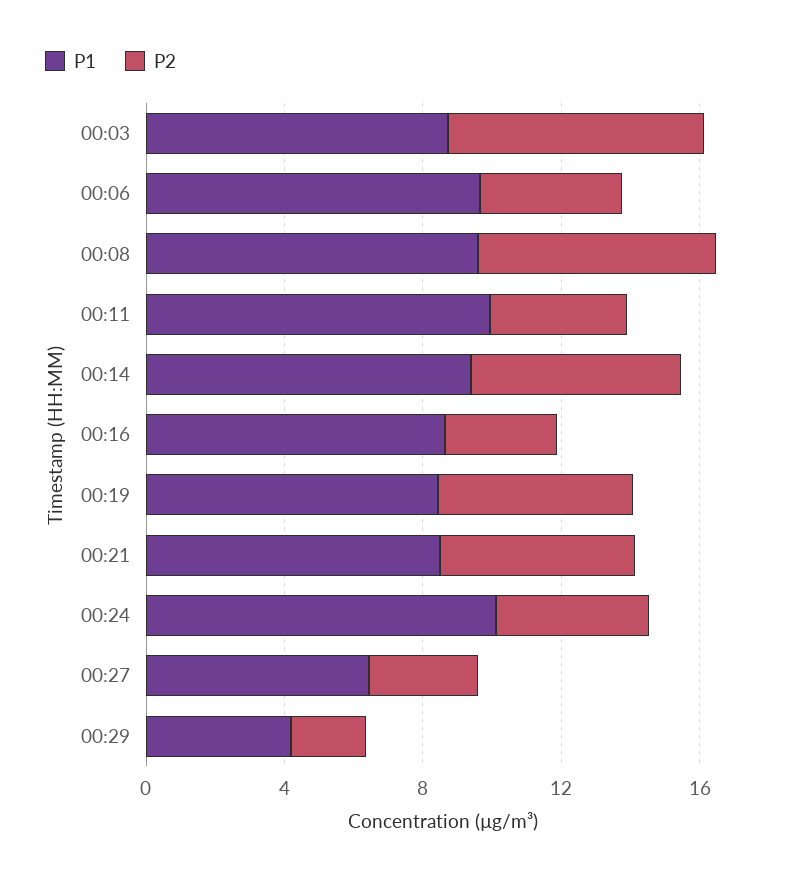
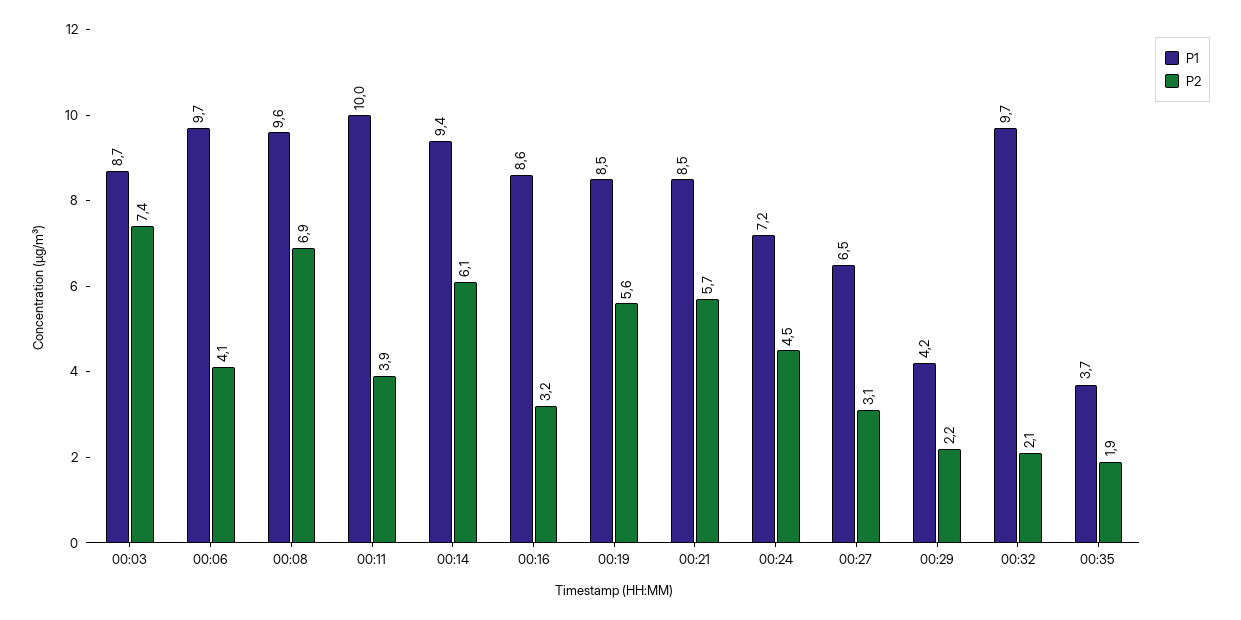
P1, 00:24: 10 -> 7.2
P1, 00:32: none -> 9.7
P2, 00:32: none -> 2.1
P1, 00:35: none -> 3.7
P2, 00:35: none -> 1.9

